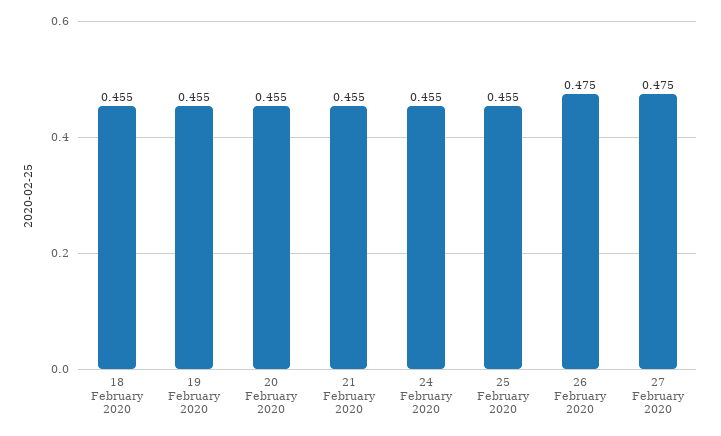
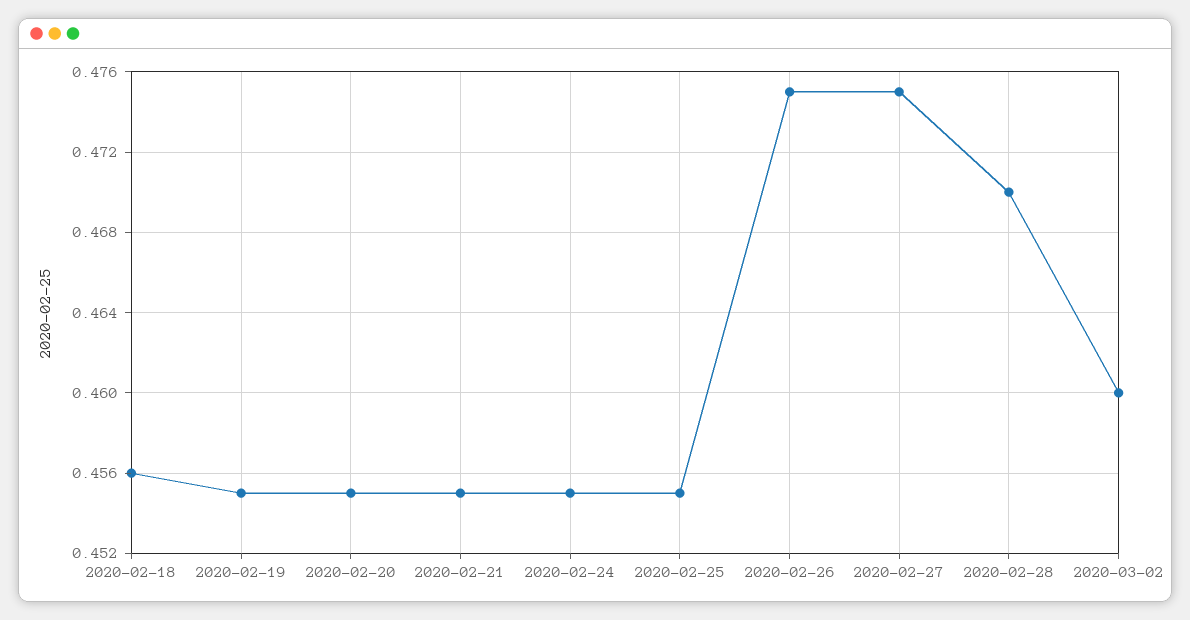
18 February 2020: 0.455 -> 0.456
2020-02-28: none -> 0.47
2020-03-02: none -> 0.46

